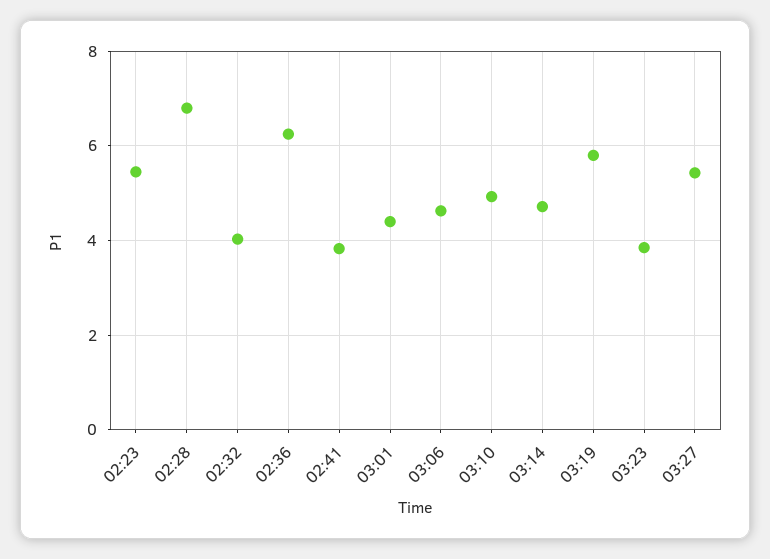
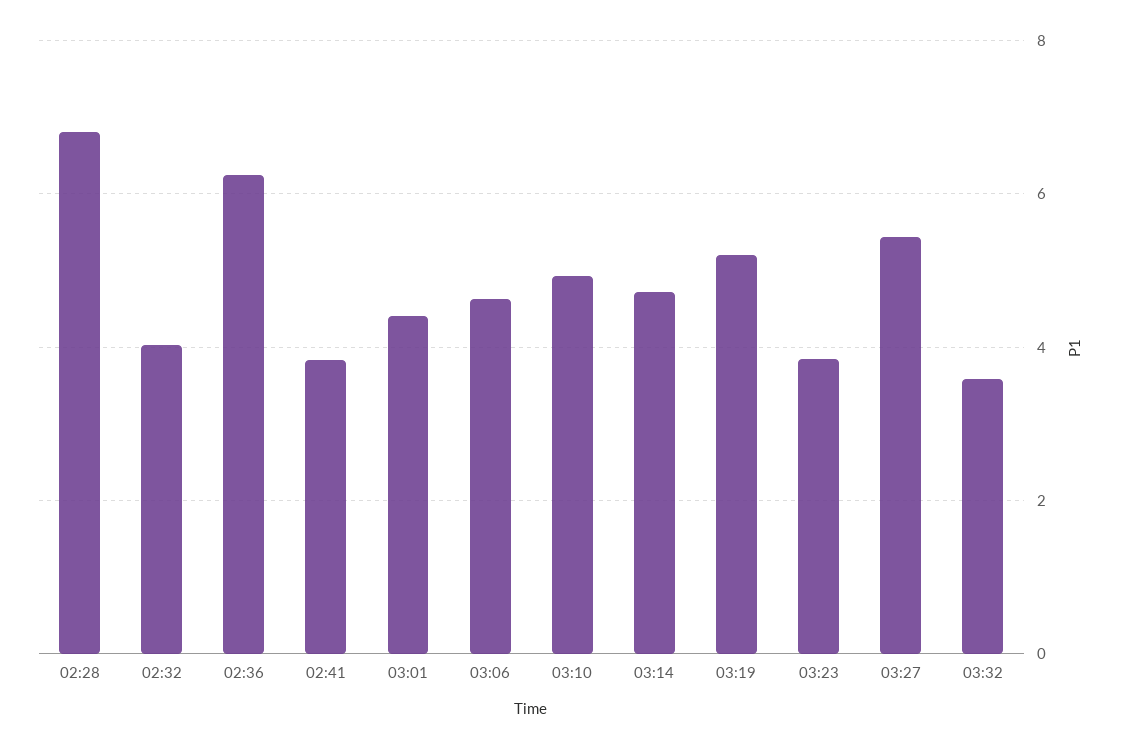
02:23: 5.4 -> none
03:19: 5.8 -> 5.2
03:32: none -> 3.6

